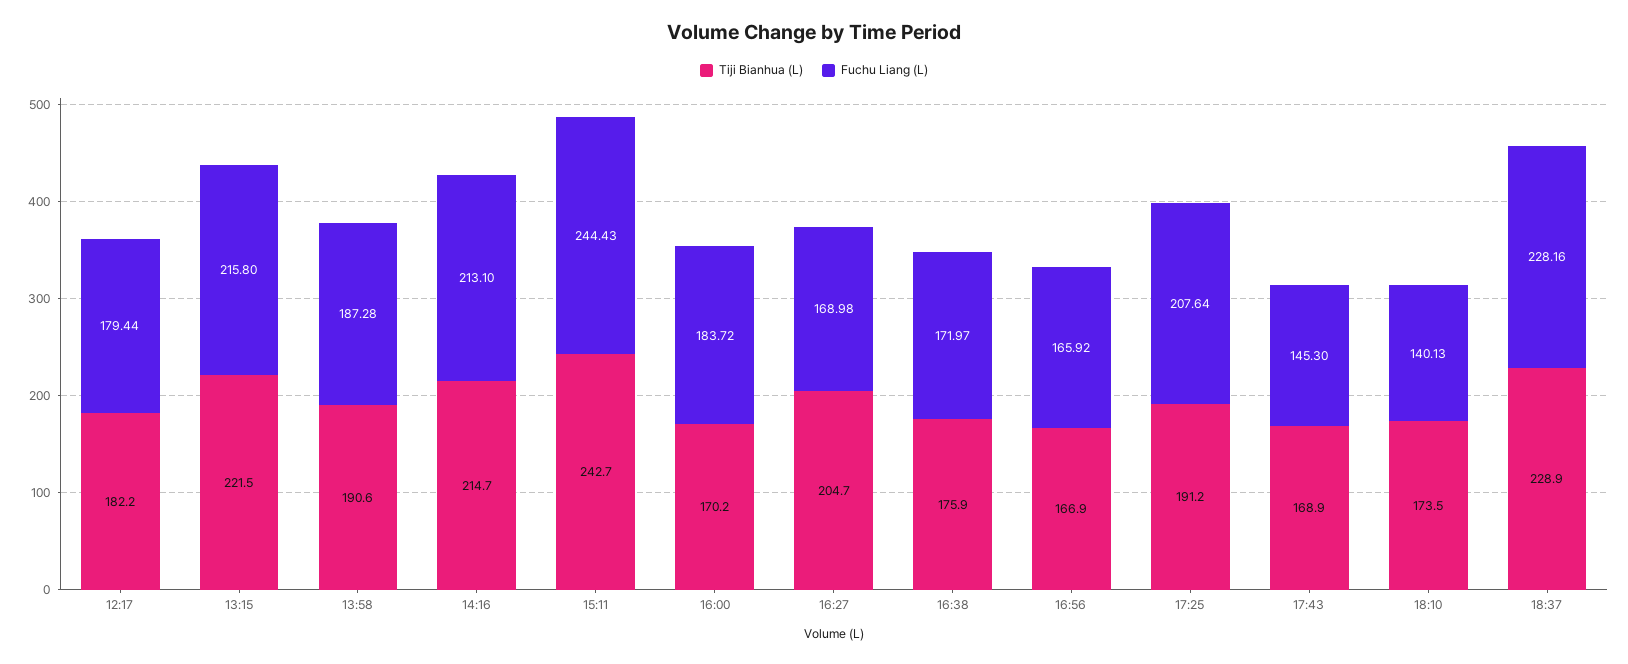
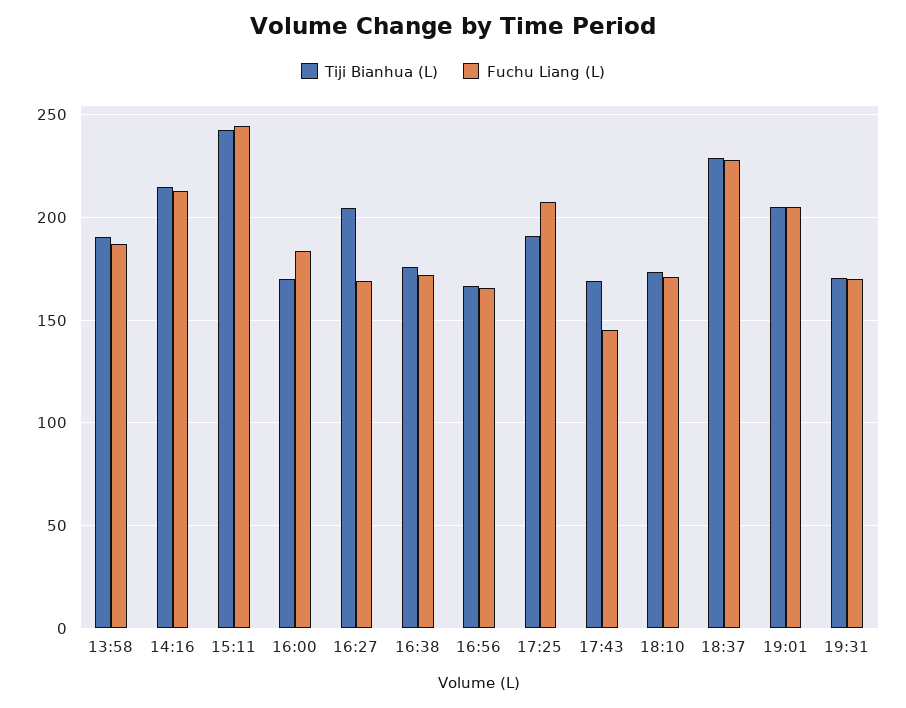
Tiji Bianhua (L), 12:17: 182.2 -> none
Fuchu Liang (L), 12:17: 179.44 -> none
Tiji Bianhua (L), 13:15: 221.5 -> none
Fuchu Liang (L), 13:15: 215.8 -> none
Fuchu Liang (L), 18:10: 140.13 -> 170
Tiji Bianhua (L), 19:01: none -> 205
Fuchu Liang (L), 19:01: none -> 205
Tiji Bianhua (L), 19:31: none -> 170
Fuchu Liang (L), 19:31: none -> 170

